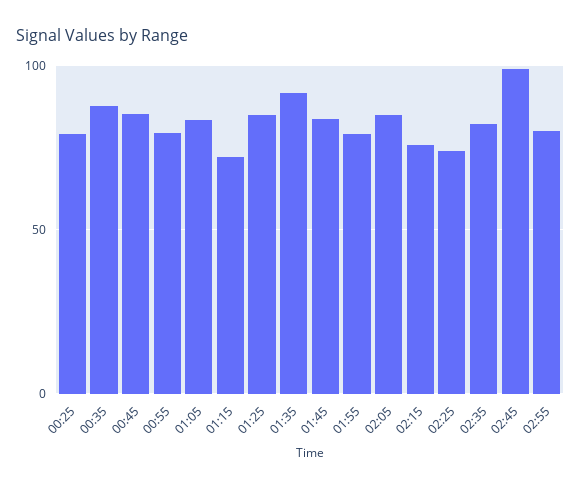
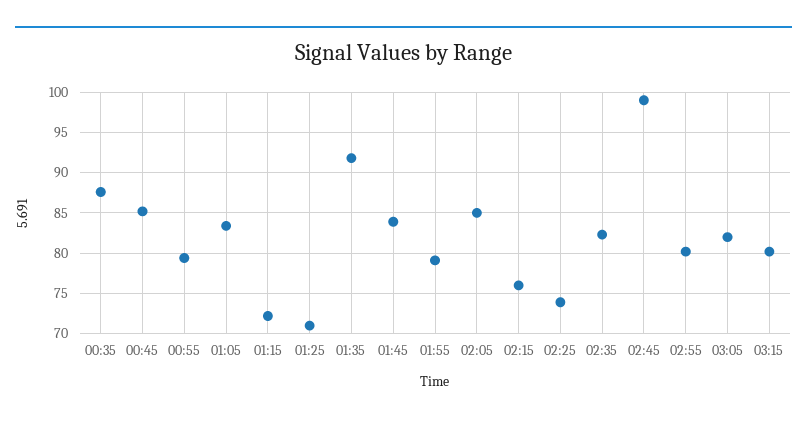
00:25: 80 -> none
01:25: 85 -> 71
03:05: none -> 82
03:15: none -> 80

